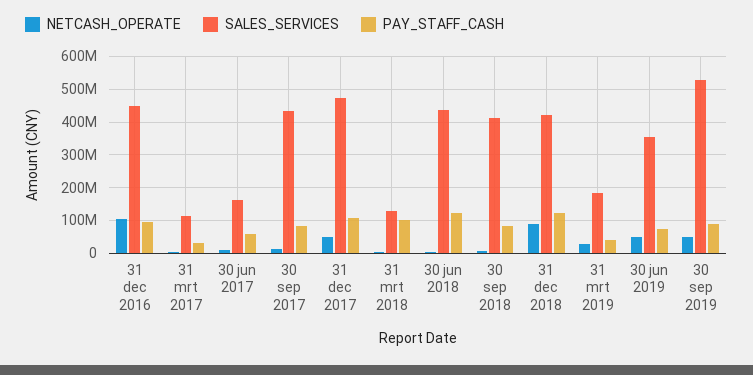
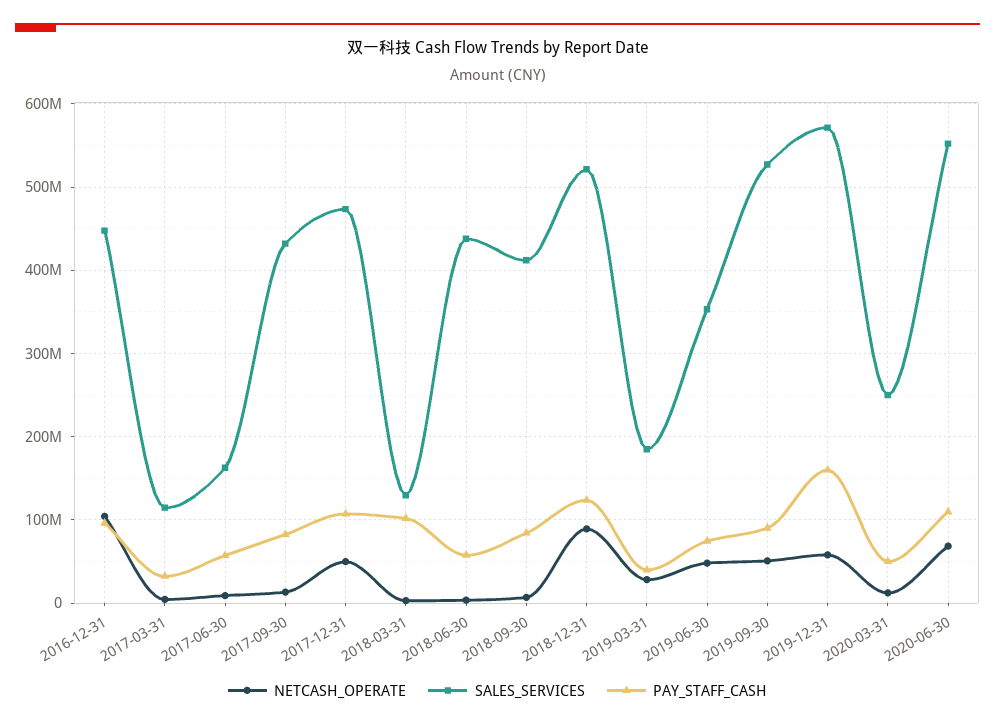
PAY_STAFF_CASH, 30 jun 2018: 120000000 -> 60000000
SALES_SERVICES, 31 dec 2018: 420000000 -> 520000000
NETCASH_OPERATE, 2019-12-31: none -> 60000000
SALES_SERVICES, 2019-12-31: none -> 570000000
PAY_STAFF_CASH, 2019-12-31: none -> 160000000
NETCASH_OPERATE, 2020-03-31: none -> 10000000
SALES_SERVICES, 2020-03-31: none -> 250000000
PAY_STAFF_CASH, 2020-03-31: none -> 50000000
NETCASH_OPERATE, 2020-06-30: none -> 70000000
SALES_SERVICES, 2020-06-30: none -> 550000000
PAY_STAFF_CASH, 2020-06-30: none -> 110000000

